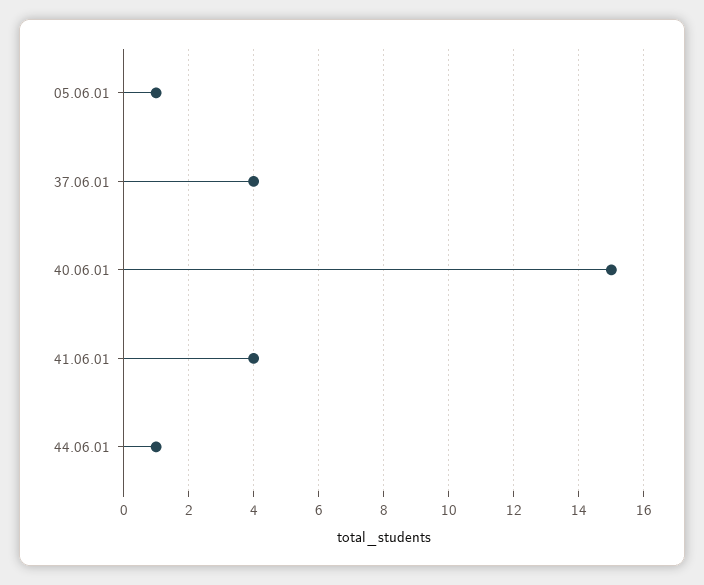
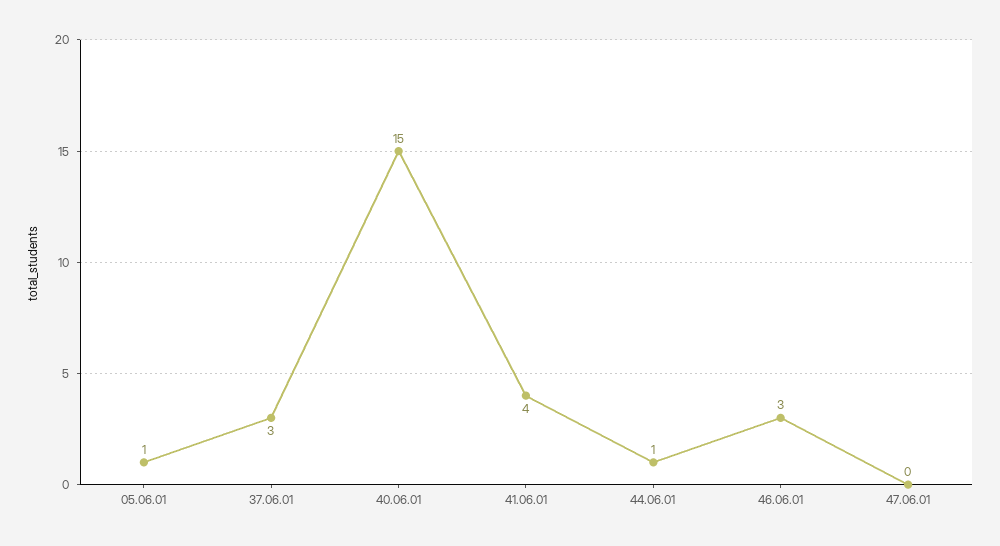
37.06.01: 4 -> 3
46.06.01: none -> 3
47.06.01: none -> 0

